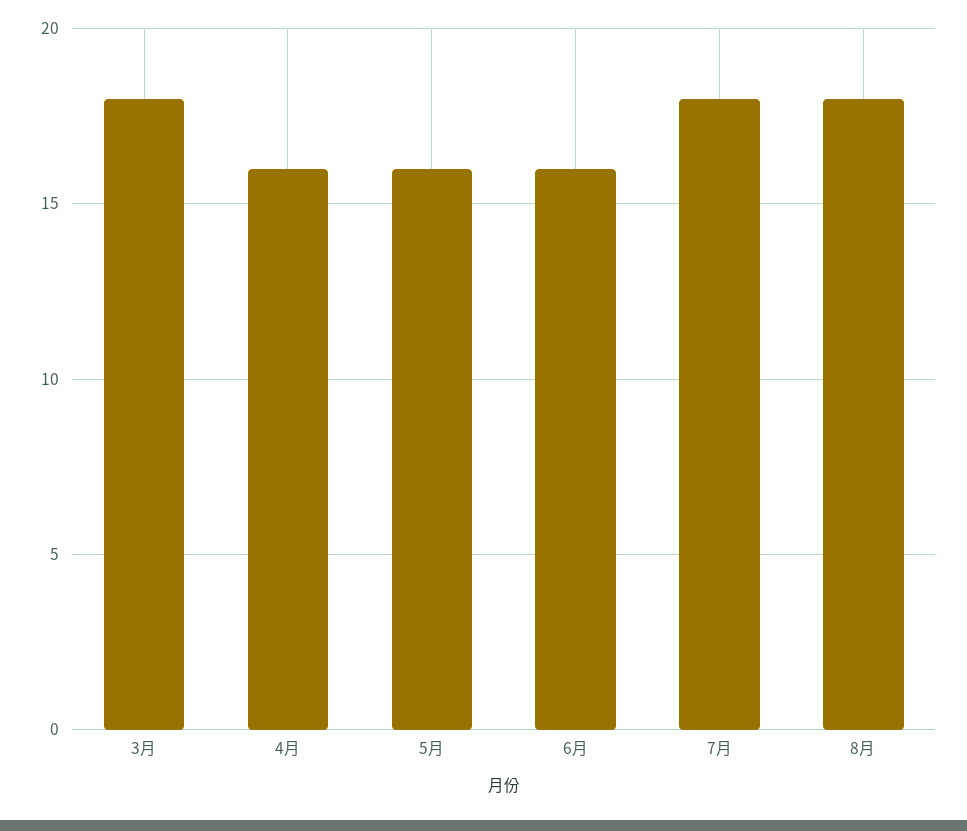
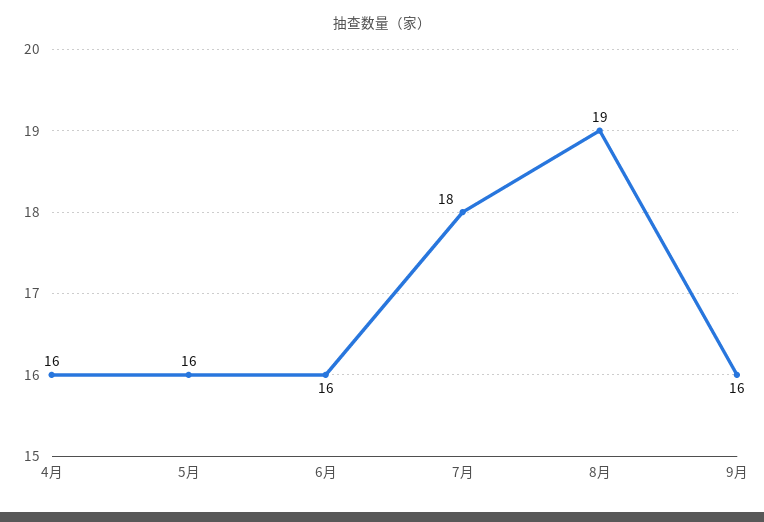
3月: 18 -> none
8月: 18 -> 19
9月: none -> 16

